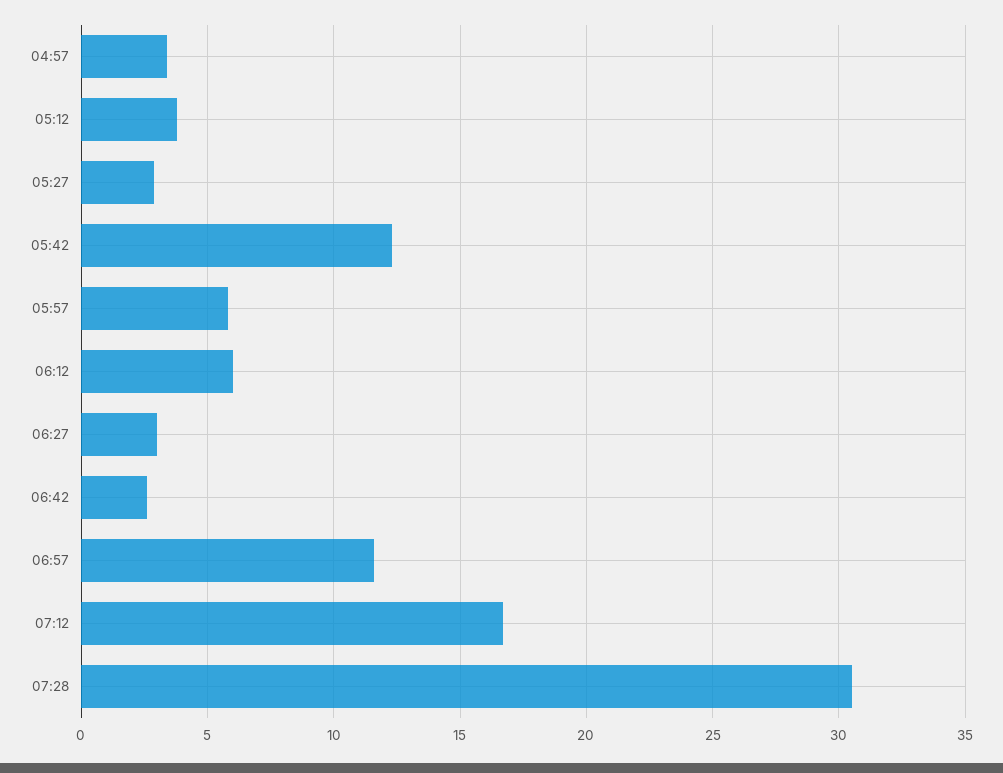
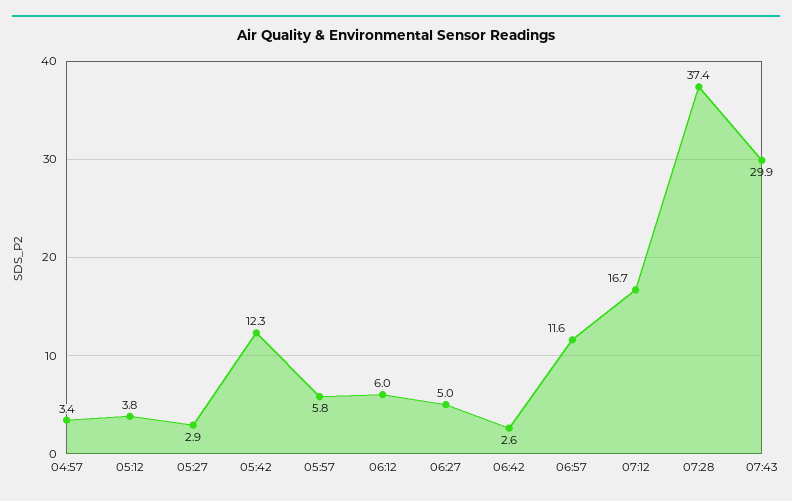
06:27: 3 -> 5
07:28: 30.5 -> 37.4
07:43: none -> 29.9

